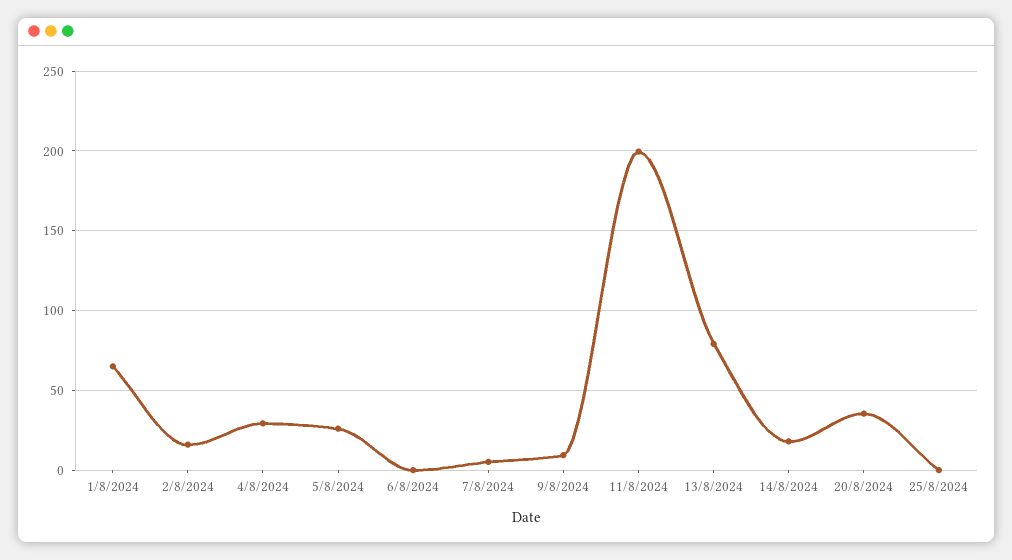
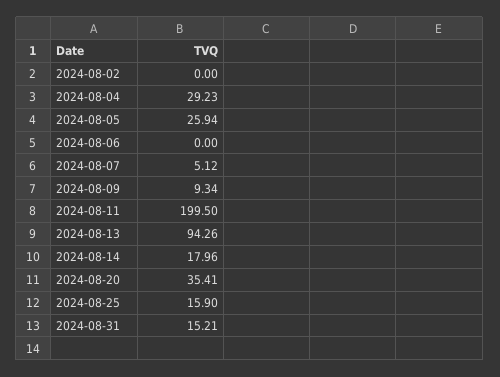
1/8/2024: 65 -> none
2/8/2024: 15 -> 0
13/8/2024: 80 -> 94.26
25/8/2024: 0 -> 15.9
2024-08-31: none -> 15.21

